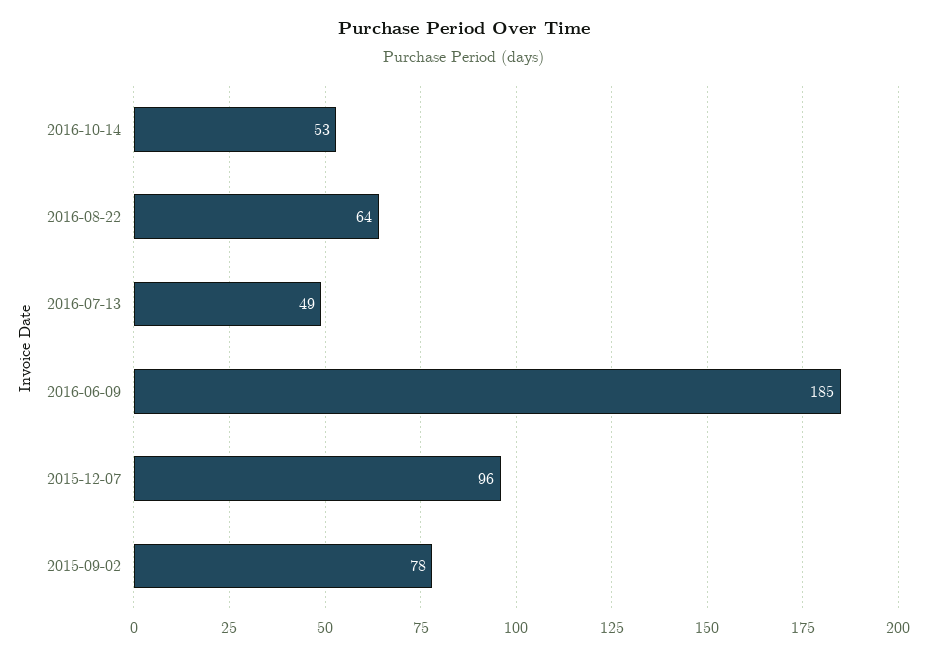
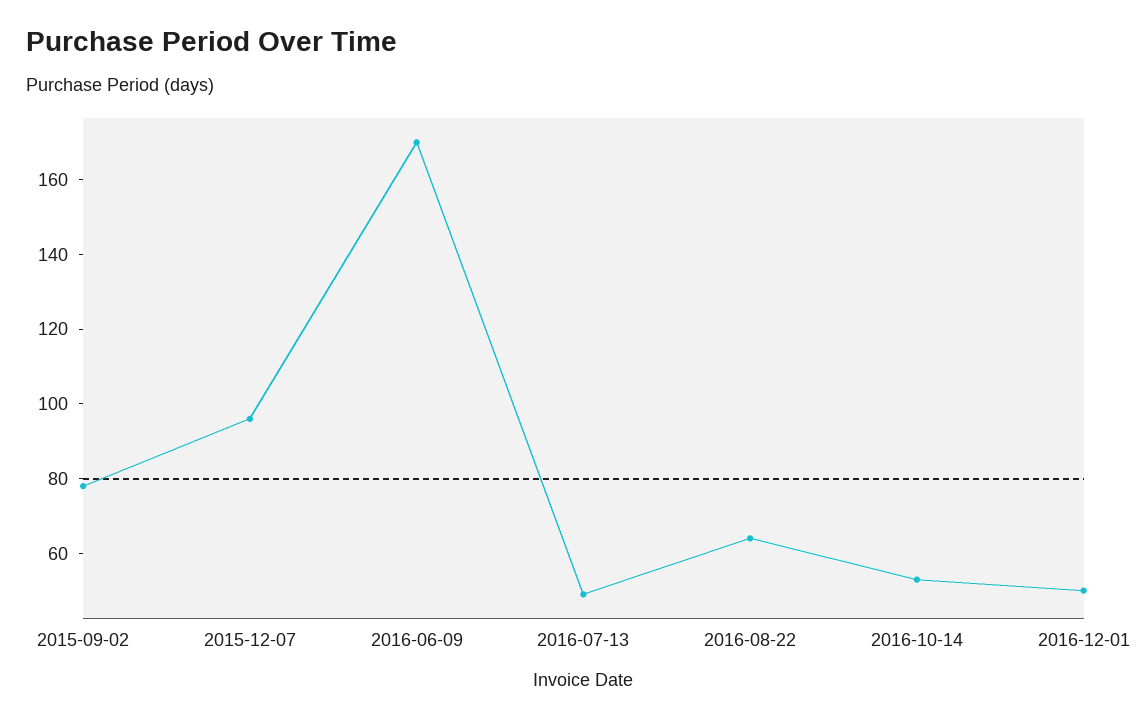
2016-06-09: 185 -> 170
2016-12-01: none -> 50

